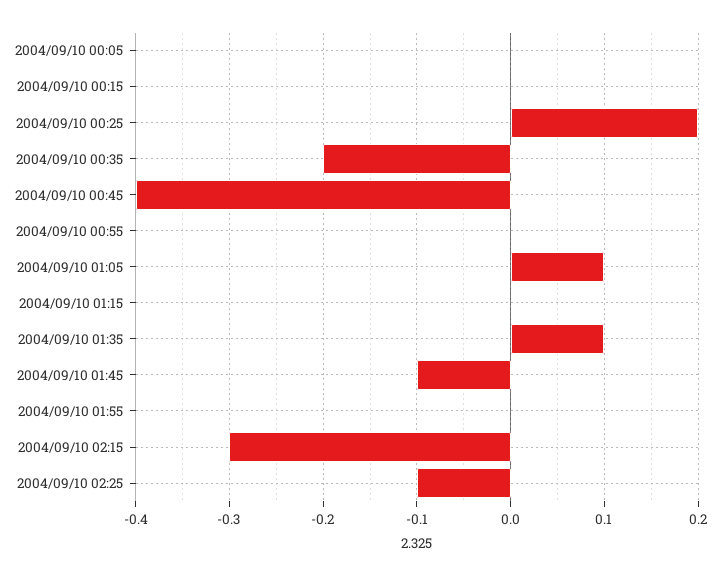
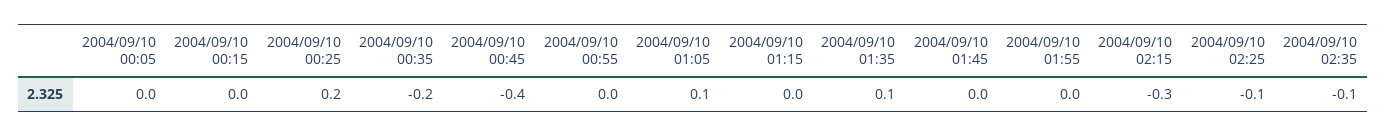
2004/09/10 01:45: -0.1 -> 0
2004/09/10 02:35: none -> -0.1

